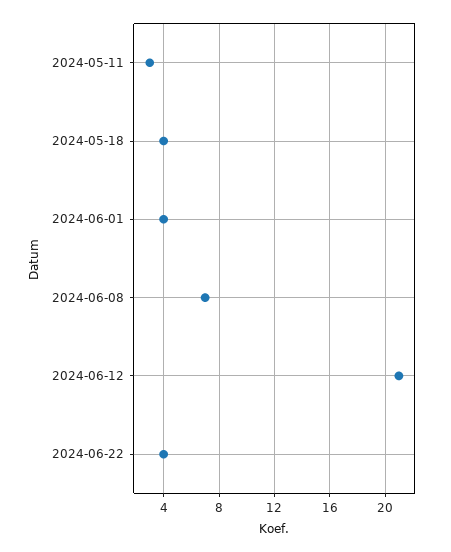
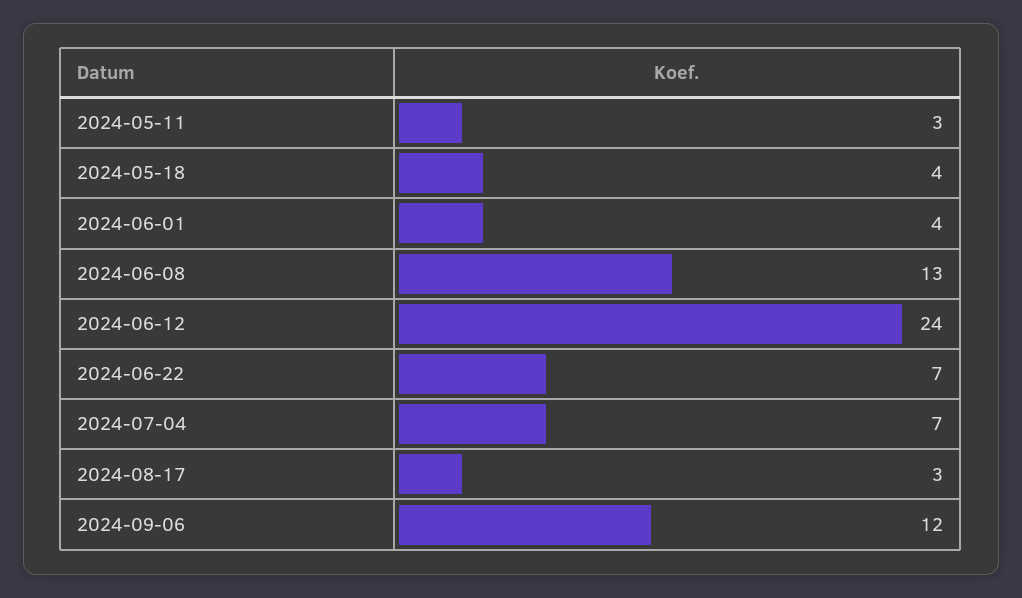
2024-06-08: 7 -> 13
2024-06-12: 21 -> 24
2024-06-22: 4 -> 7
2024-07-04: none -> 7
2024-08-17: none -> 3
2024-09-06: none -> 12

